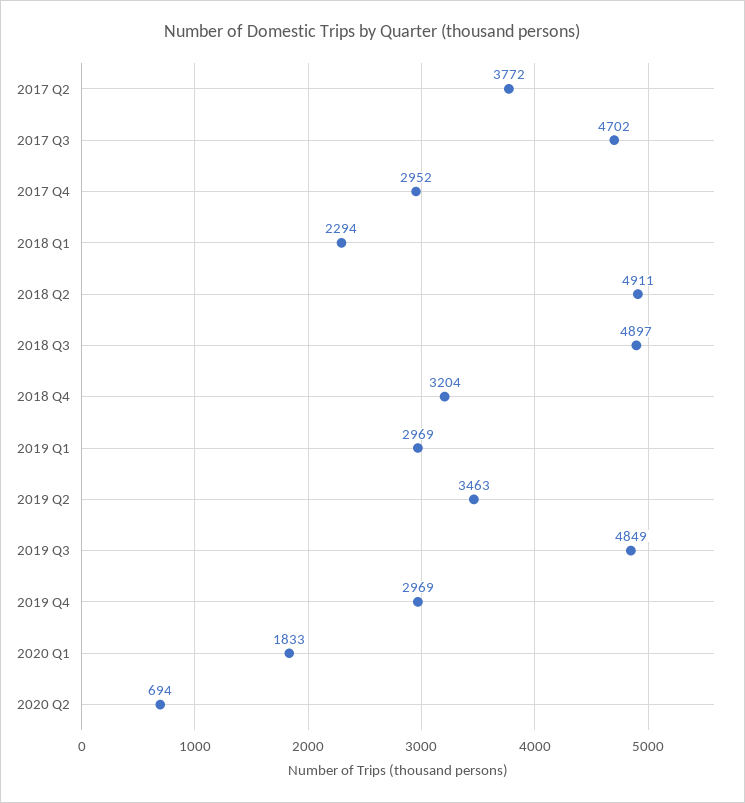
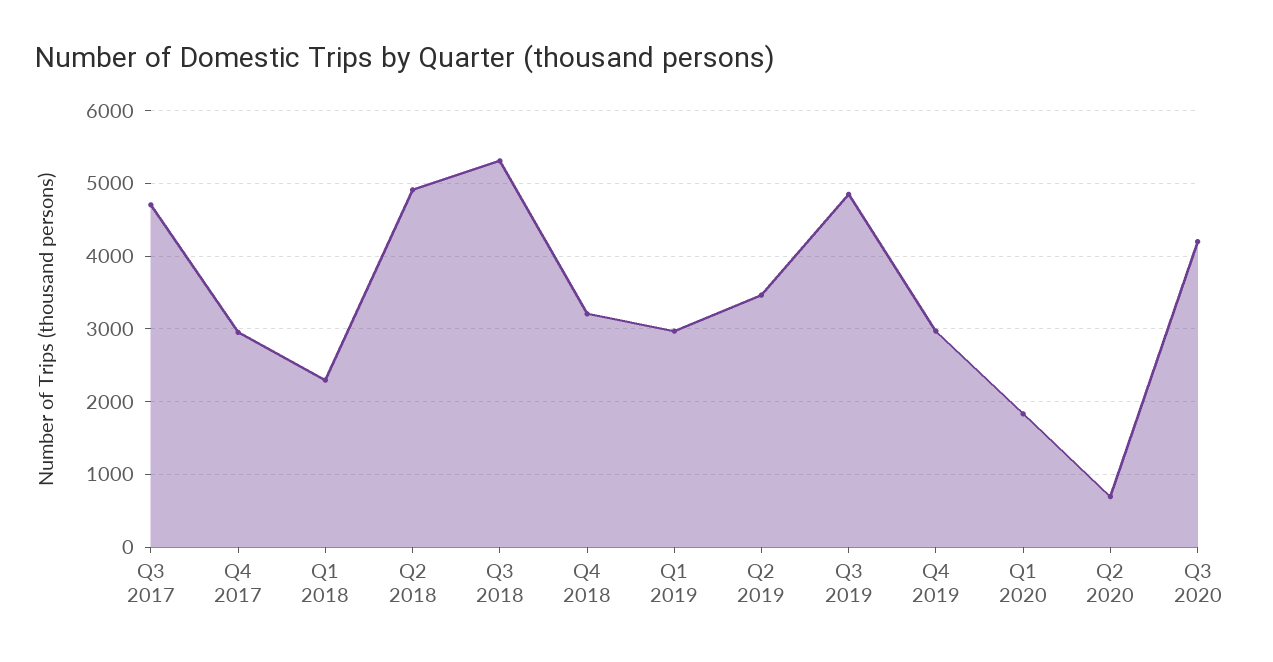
2017 Q2: 3772 -> none
2018 Q3: 4897 -> 5300
Q3 2020: none -> 4200

